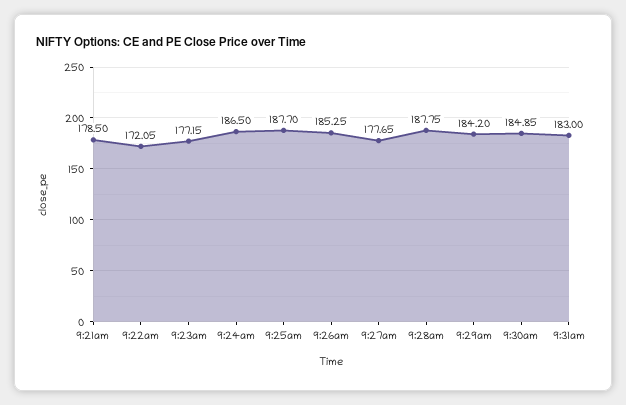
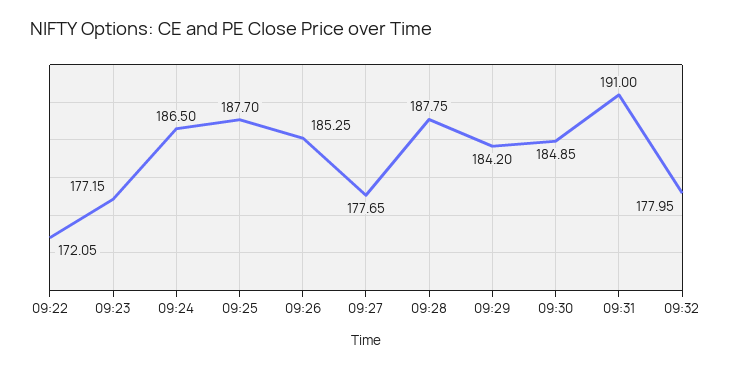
9:21am: 178.5 -> none
9:31am: 183 -> 191
09:32: none -> 177.95

